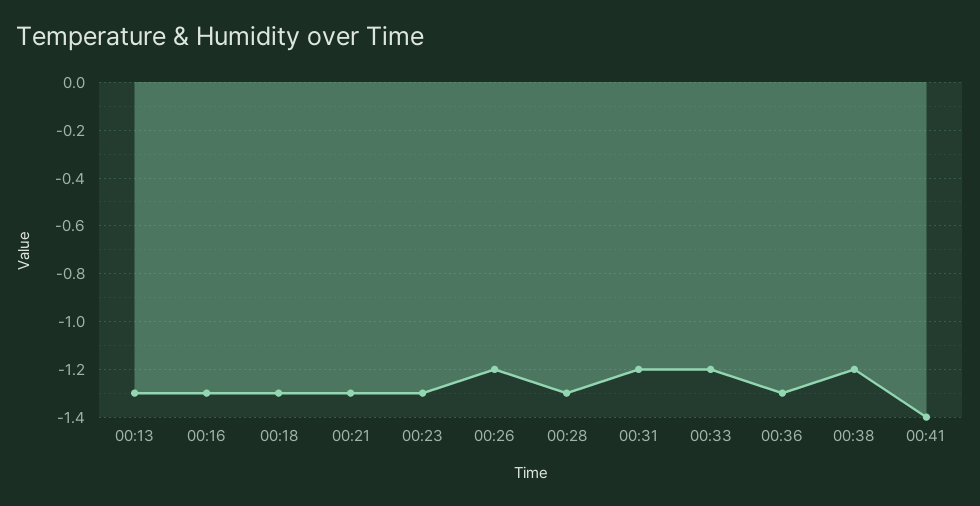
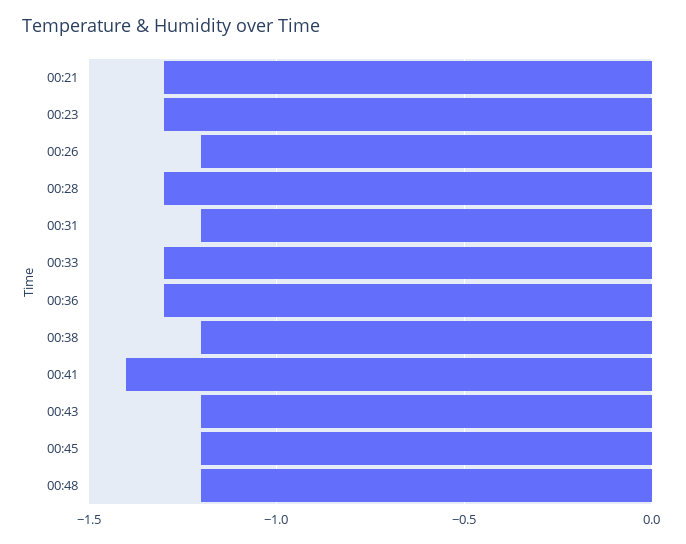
00:13: -1.3 -> none
00:16: -1.3 -> none
00:18: -1.3 -> none
00:33: -1.2 -> -1.3
00:43: none -> -1.2
00:45: none -> -1.2
00:48: none -> -1.2

